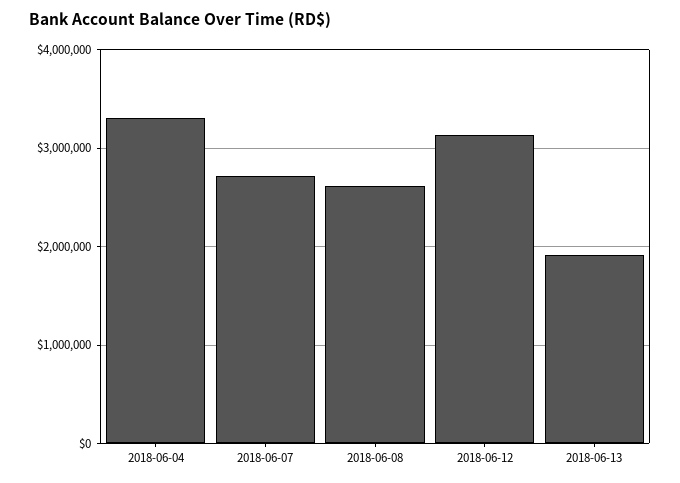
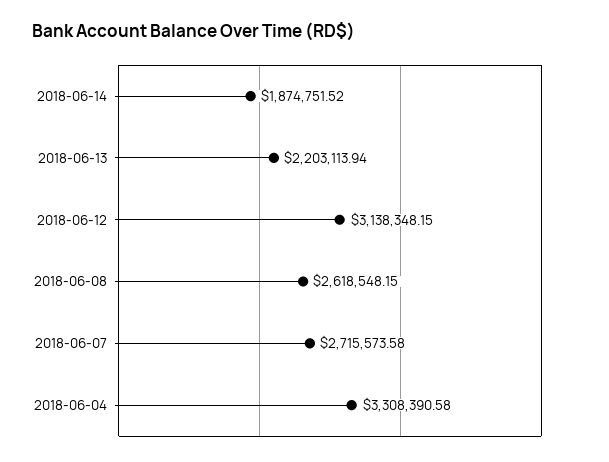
2018-06-13: 1900000 -> 2203113.94
2018-06-14: none -> 1874751.52

